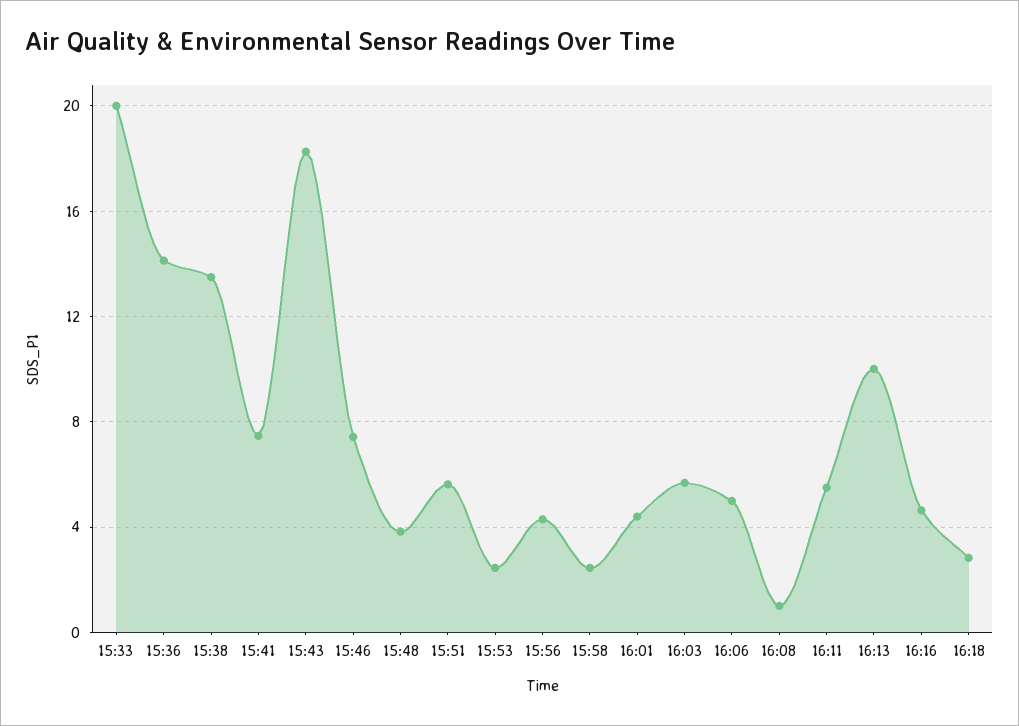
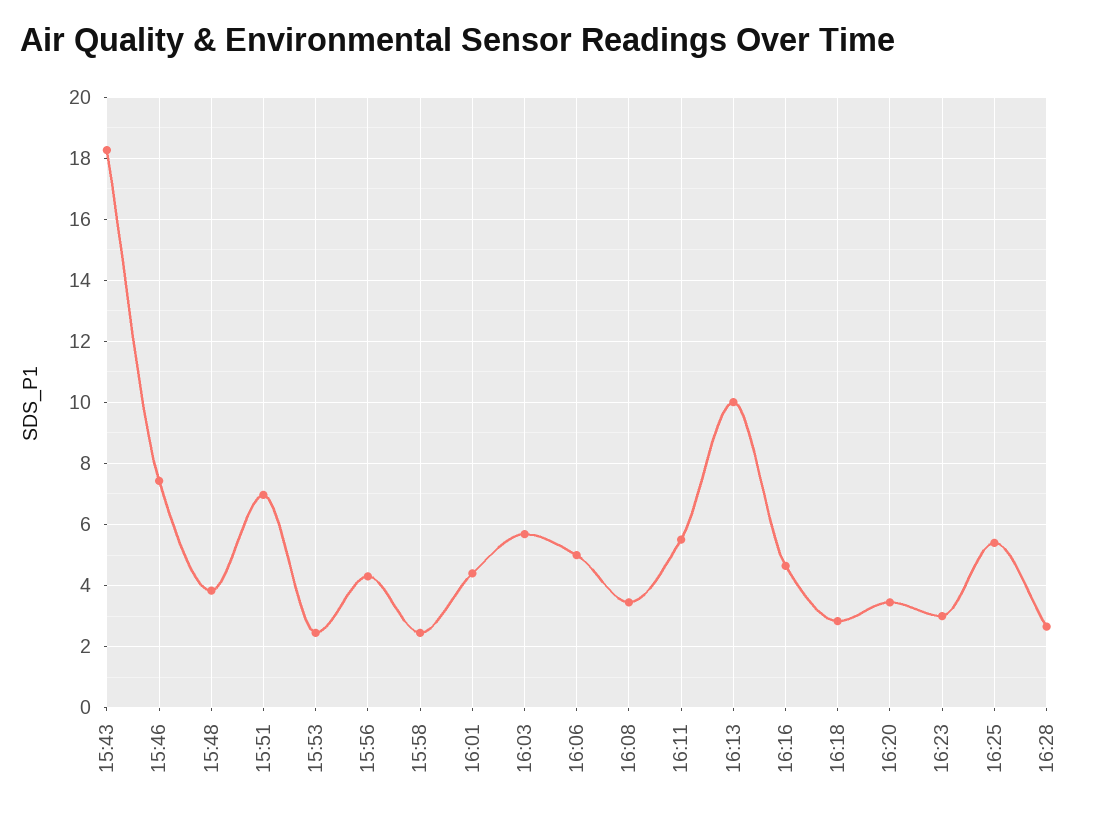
15:33: 20 -> none
15:36: 14 -> none
15:38: 13.5 -> none
15:41: 7.5 -> none
15:51: 5.5 -> 7
16:08: 1 -> 3.4
16:20: none -> 3.4
16:23: none -> 3
16:25: none -> 5.4
16:28: none -> 2.6

